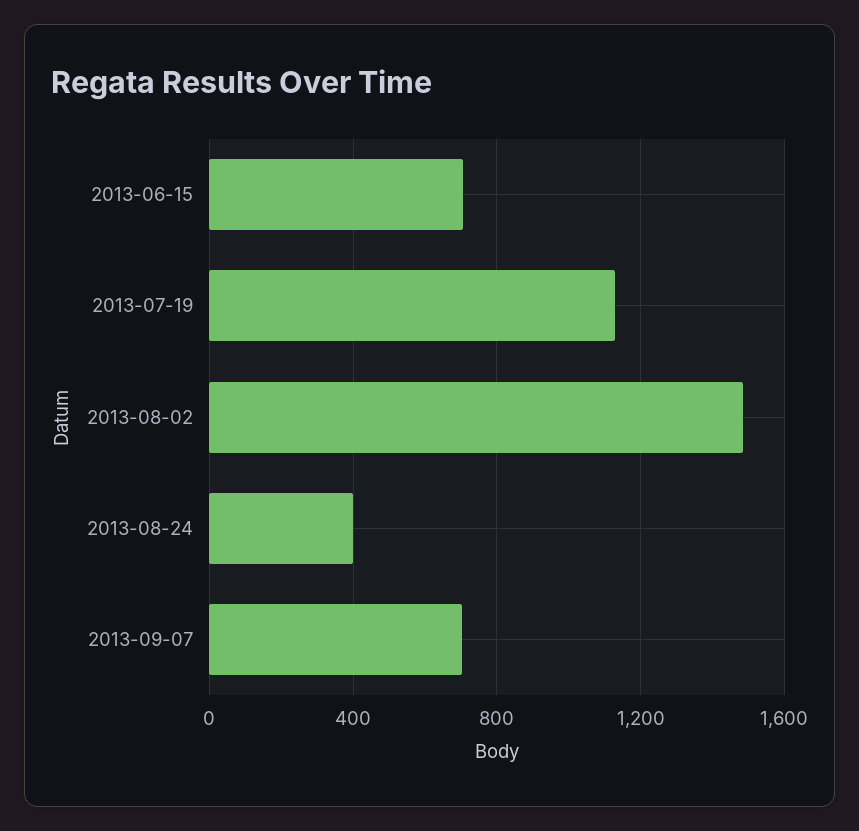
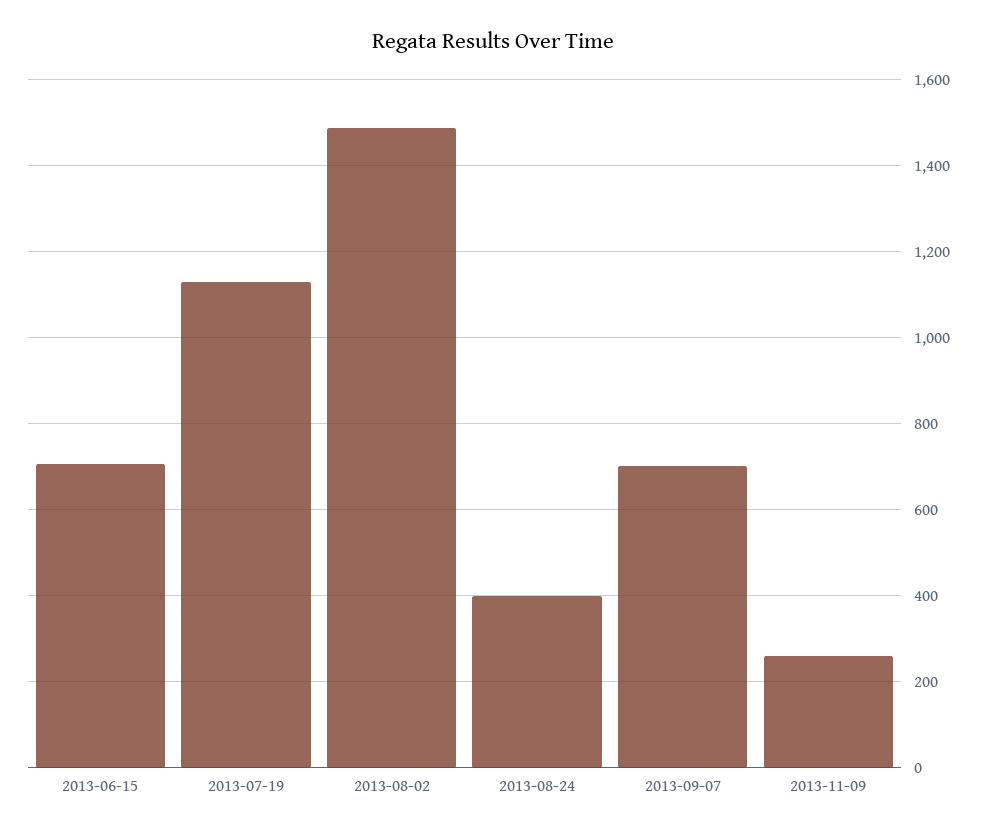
2013-11-09: none -> 260

